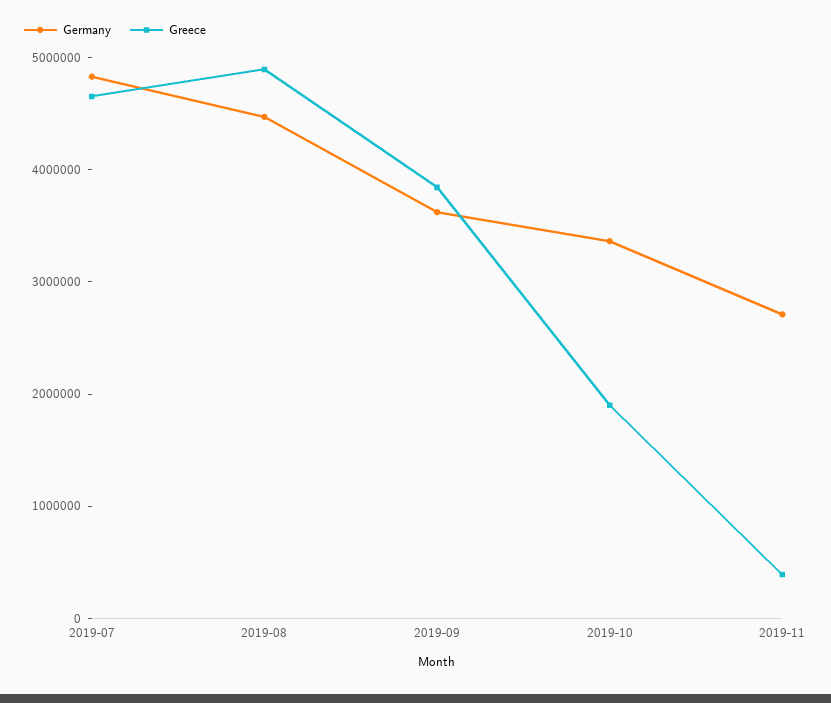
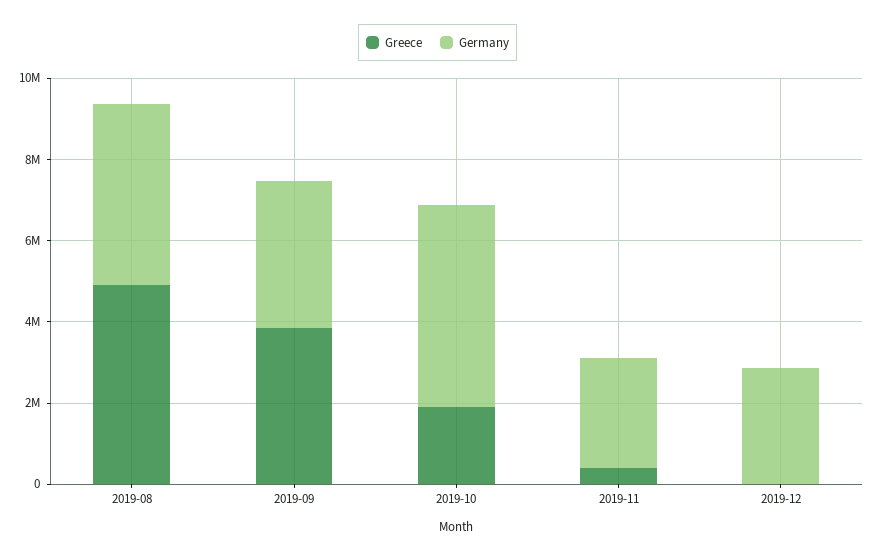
Germany, 2019-07: 4800000 -> none
Greece, 2019-07: 4600000 -> none
Germany, 2019-10: 3400000 -> 5000000
Greece, 2019-12: none -> 0
Germany, 2019-12: none -> 3000000

